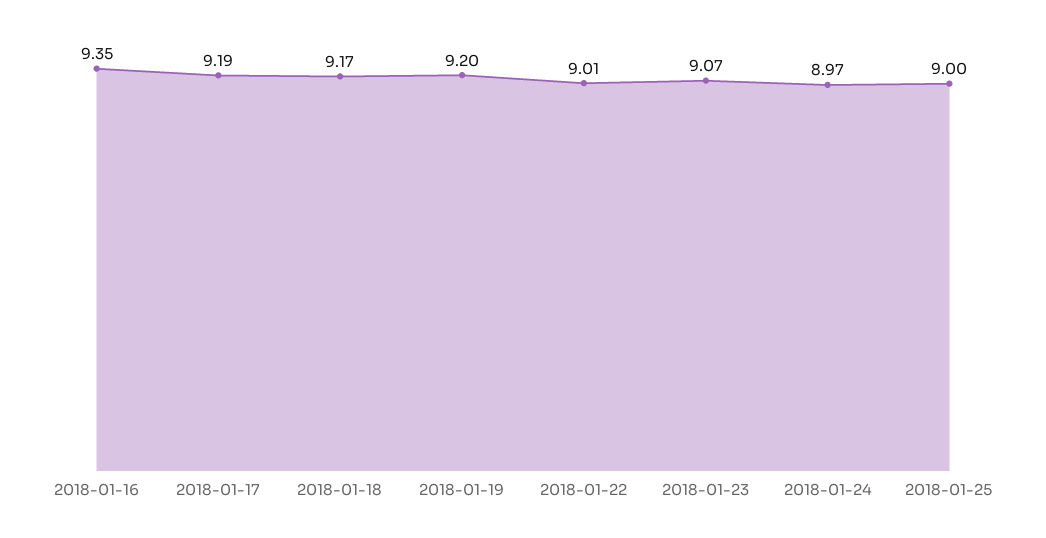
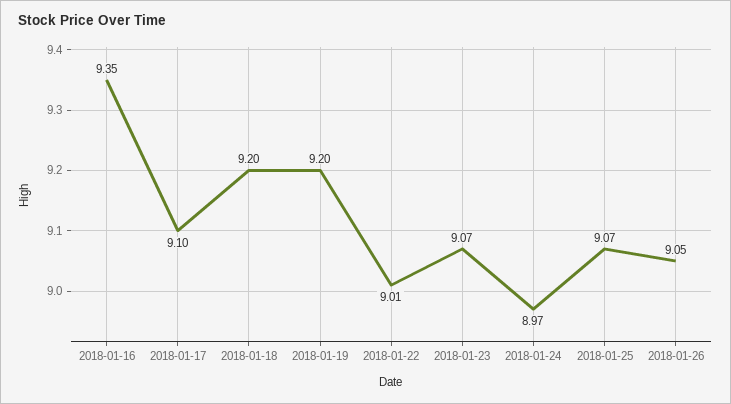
2018-01-17: 9.19 -> 9.1
2018-01-18: 9.17 -> 9.2
2018-01-25: 9 -> 9.07
2018-01-26: none -> 9.05

